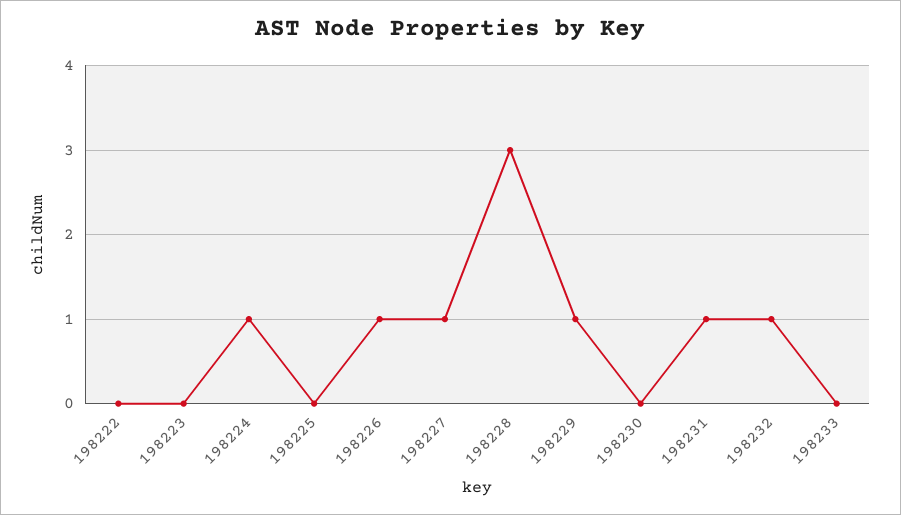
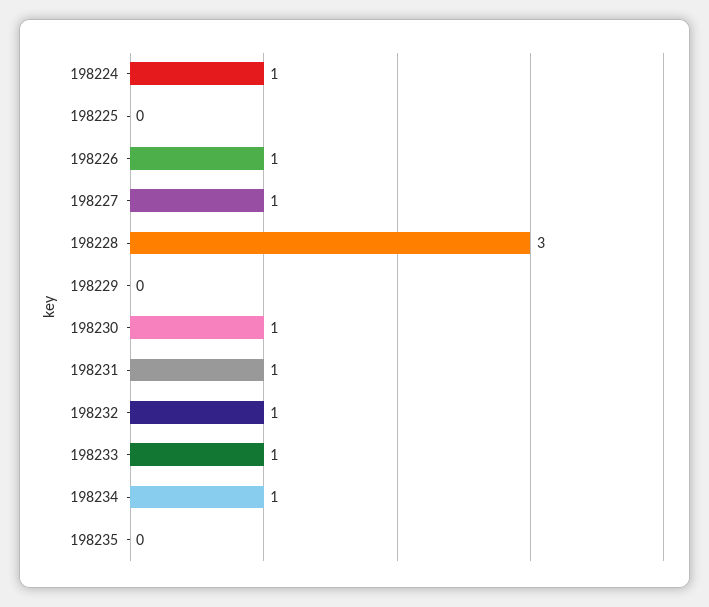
198222: 0 -> none
198223: 0 -> none
198229: 1 -> 0
198230: 0 -> 1
198233: 0 -> 1
198234: none -> 1
198235: none -> 0

